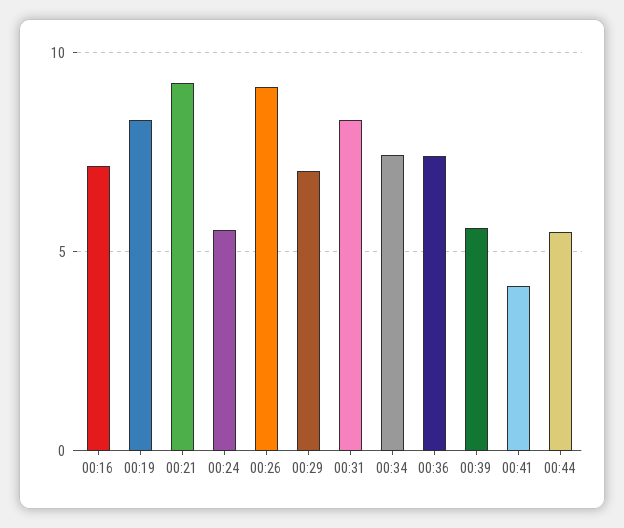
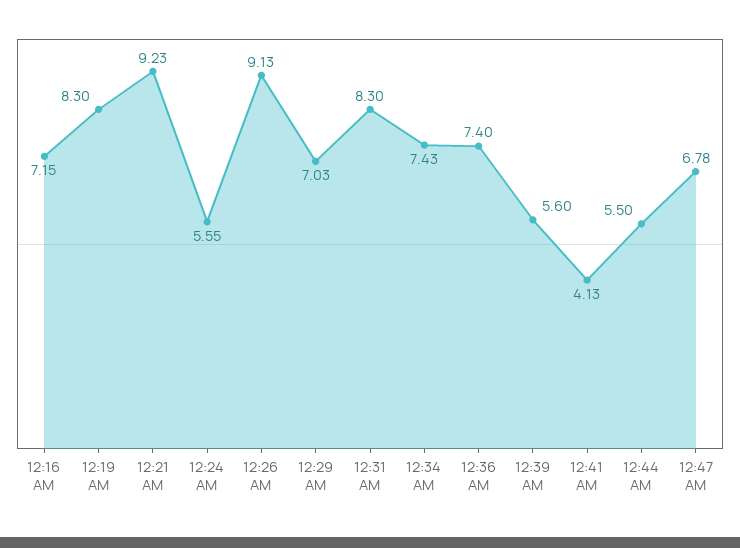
12:47 AM: none -> 6.78

